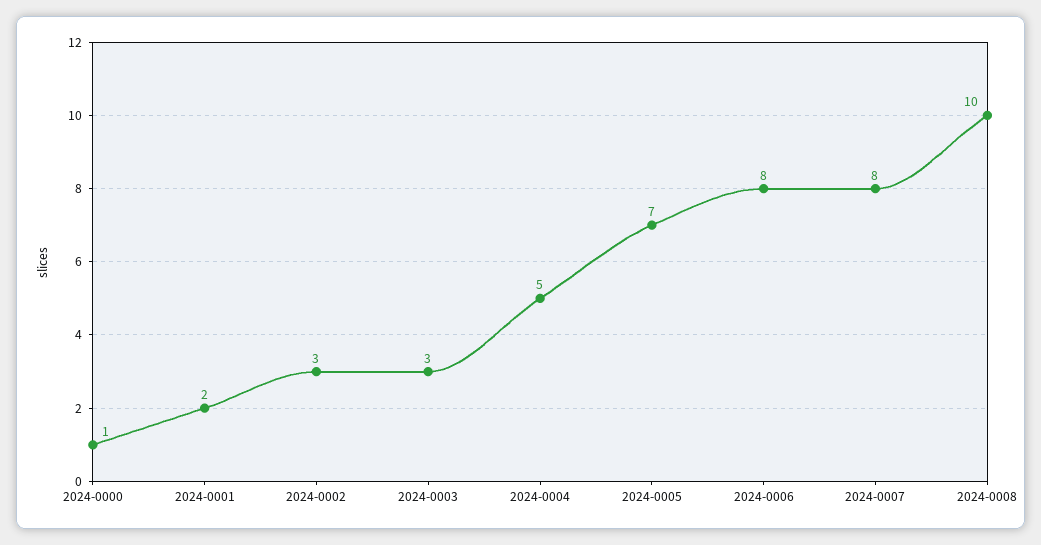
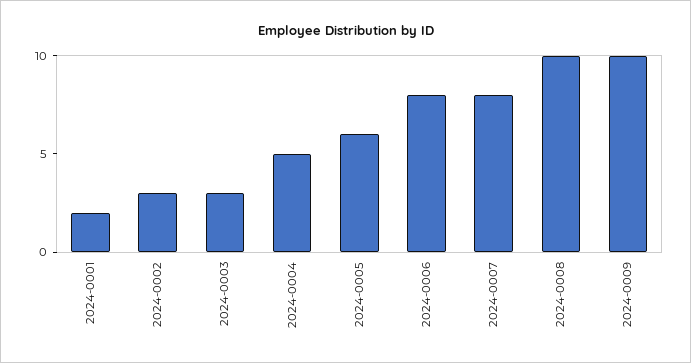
2024-0000: 1 -> none
2024-0005: 7 -> 6
2024-0009: none -> 10

